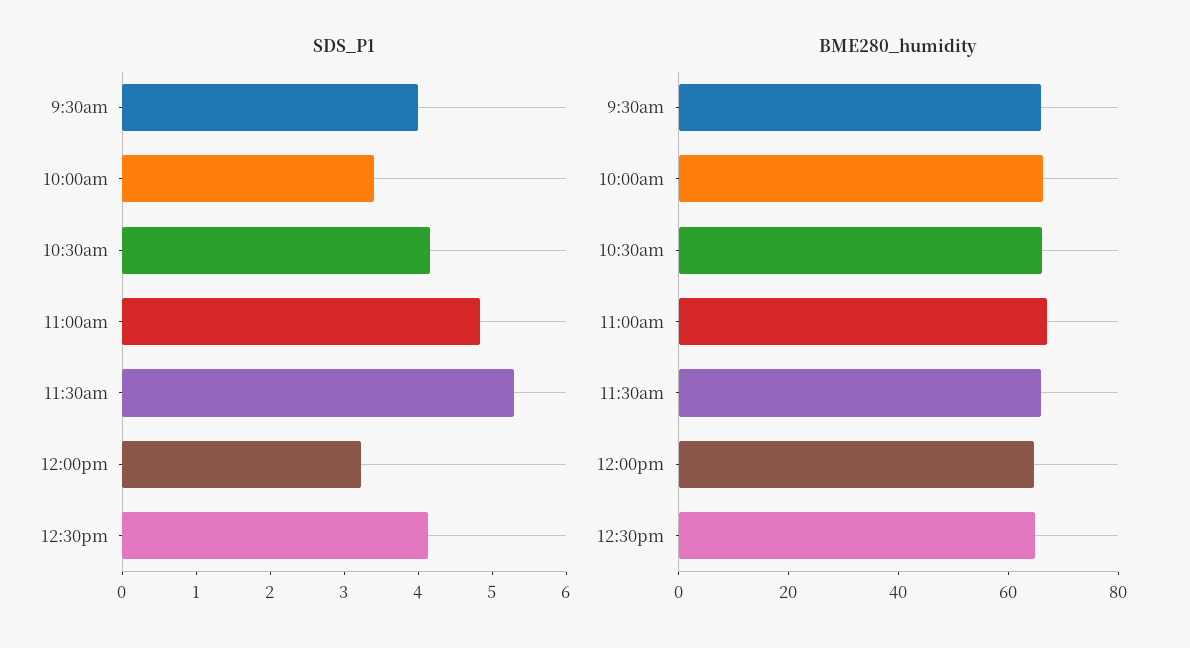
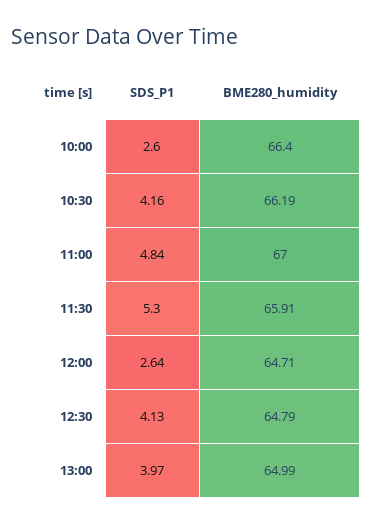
SDS_P1, 9:30am: 4 -> none
SDS_P1, 10:00am: 3.4 -> 2.6
SDS_P1, 12:00pm: 3.2 -> 2.64
BME280_humidity, 9:30am: 65 -> none
SDS_P1, 13:00: none -> 3.97
BME280_humidity, 13:00: none -> 64.99

